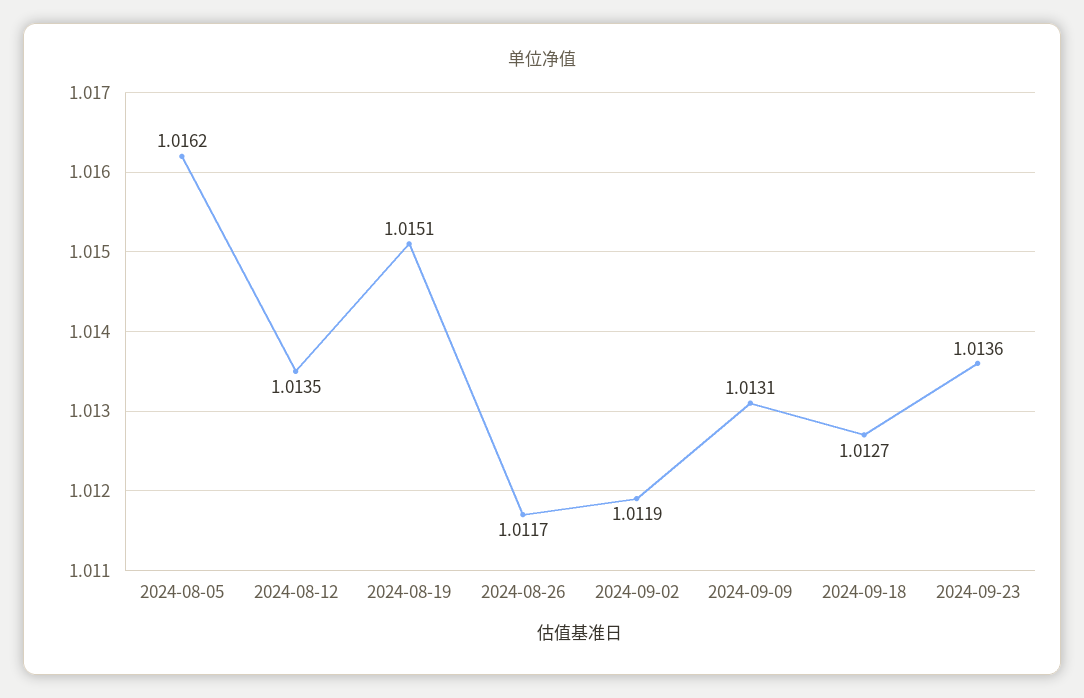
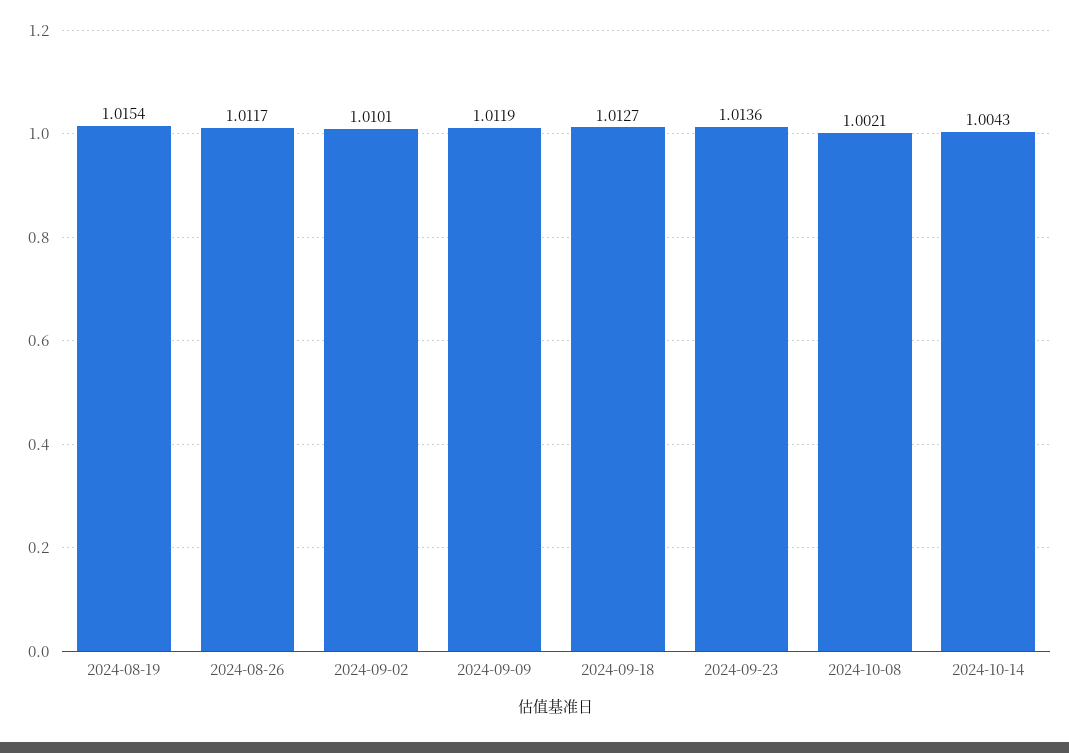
2024-08-05: 1.0162 -> none
2024-08-12: 1.0135 -> none
2024-08-19: 1.0151 -> 1.0154
2024-09-02: 1.0119 -> 1.0101
2024-09-09: 1.0131 -> 1.0119
2024-10-08: none -> 1.0021
2024-10-14: none -> 1.0043

